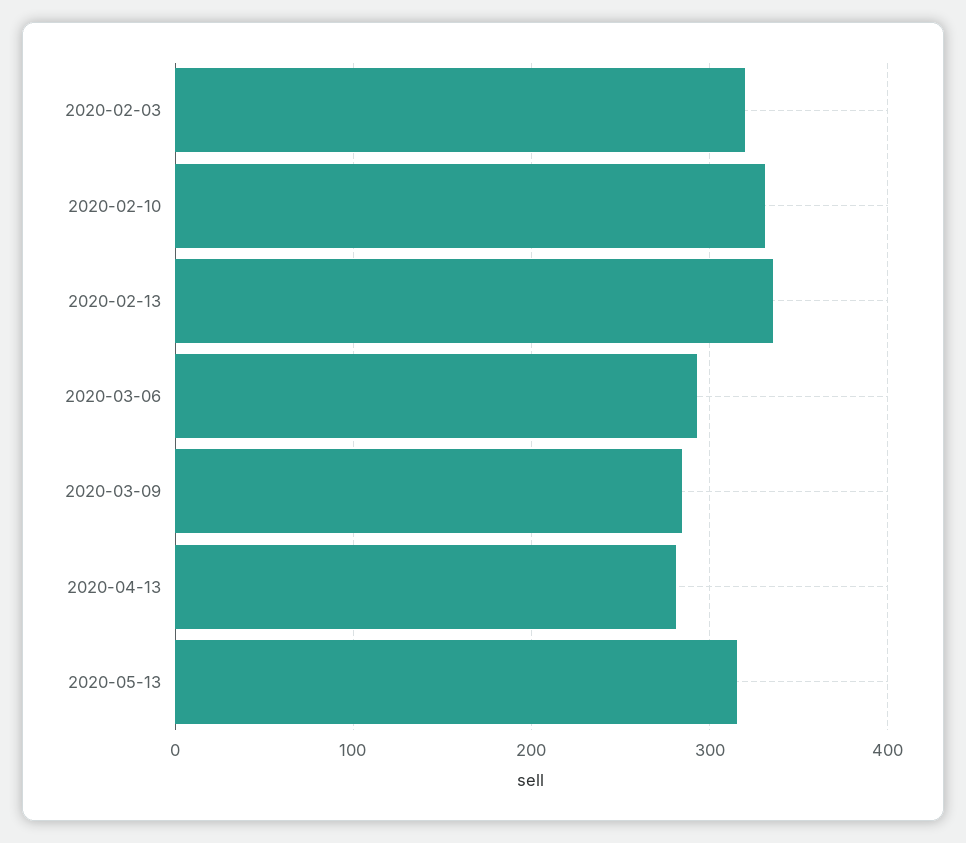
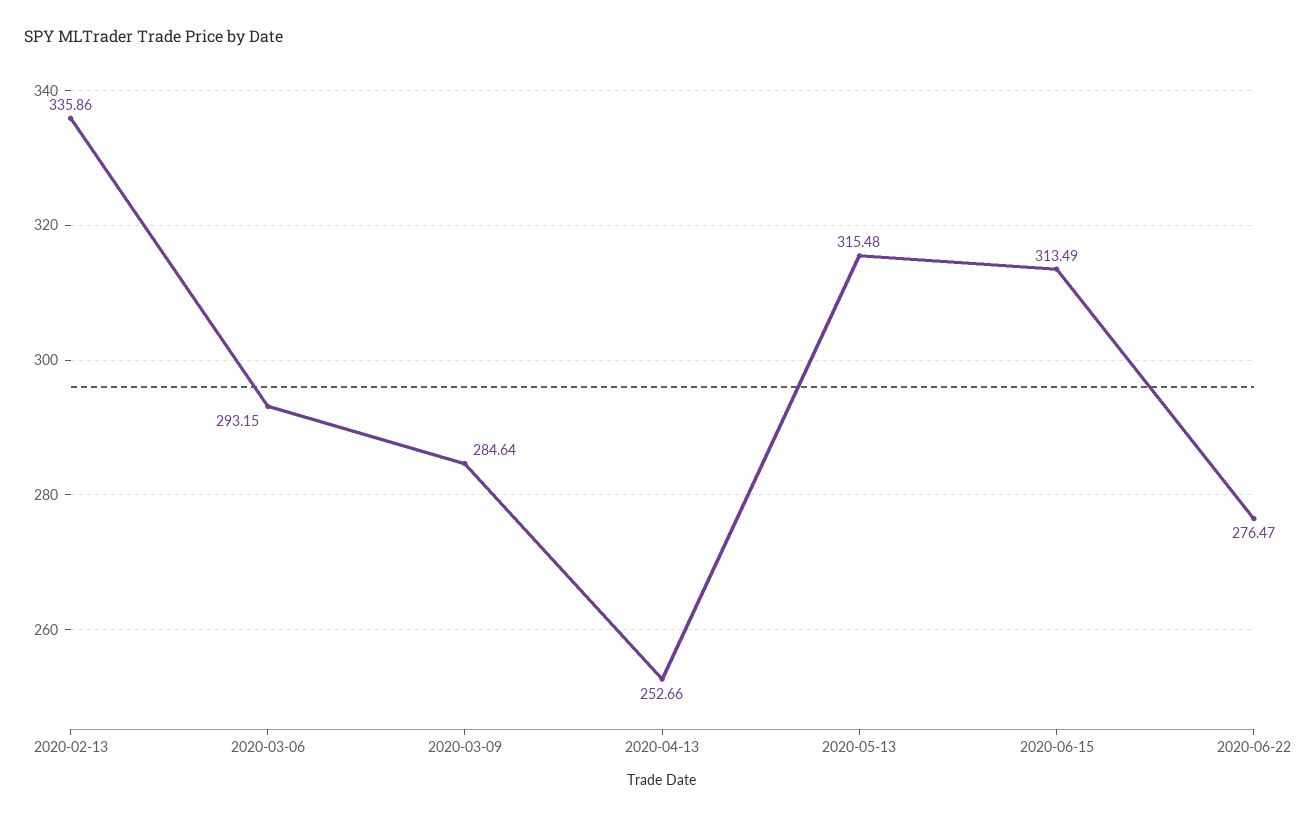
2020-02-03: 320 -> none
2020-02-10: 330 -> none
2020-04-13: 280 -> 252.66
2020-06-15: none -> 313.49
2020-06-22: none -> 276.47

